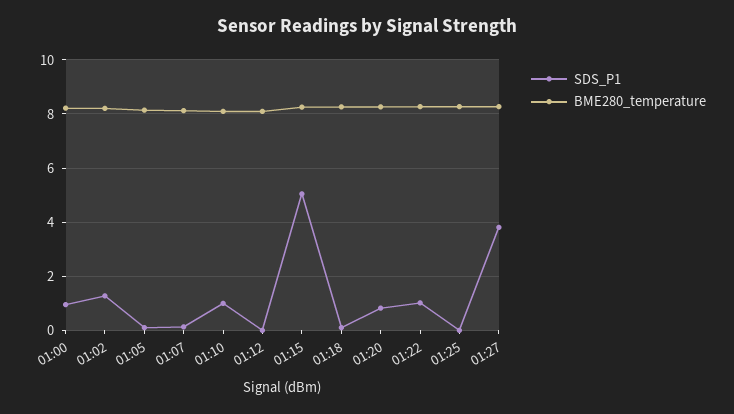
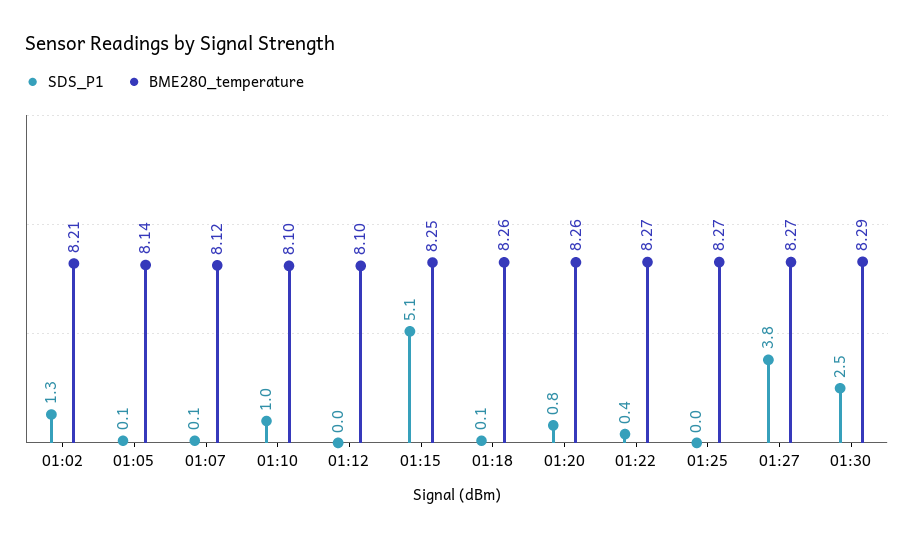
SDS_P1, 01:00: 1 -> none
BME280_temperature, 01:00: 8.25 -> none
SDS_P1, 01:22: 1 -> 0.4
SDS_P1, 01:30: none -> 2.5
BME280_temperature, 01:30: none -> 8.29

